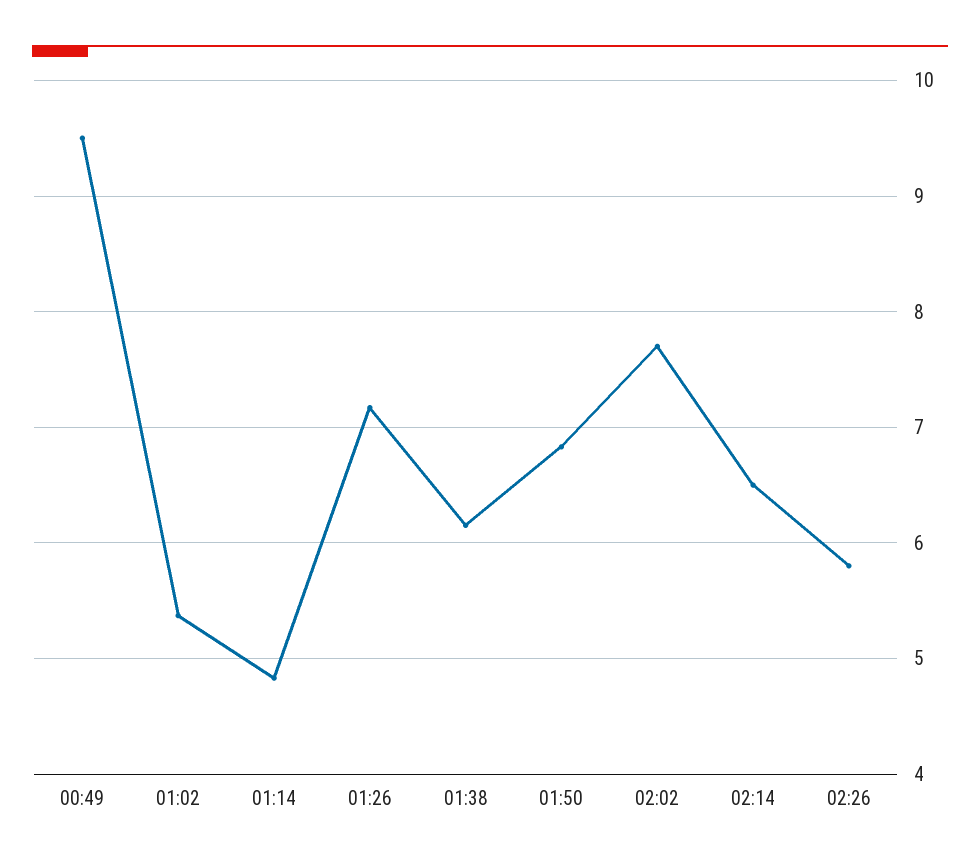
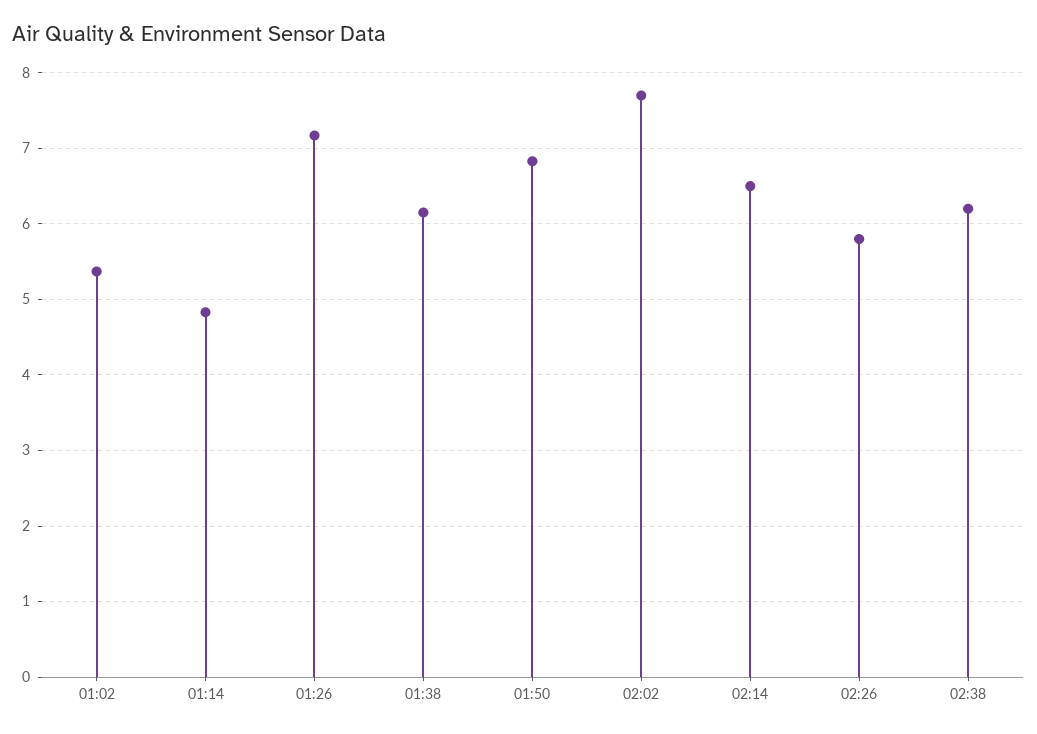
00:49: 9.5 -> none
02:38: none -> 6.2

